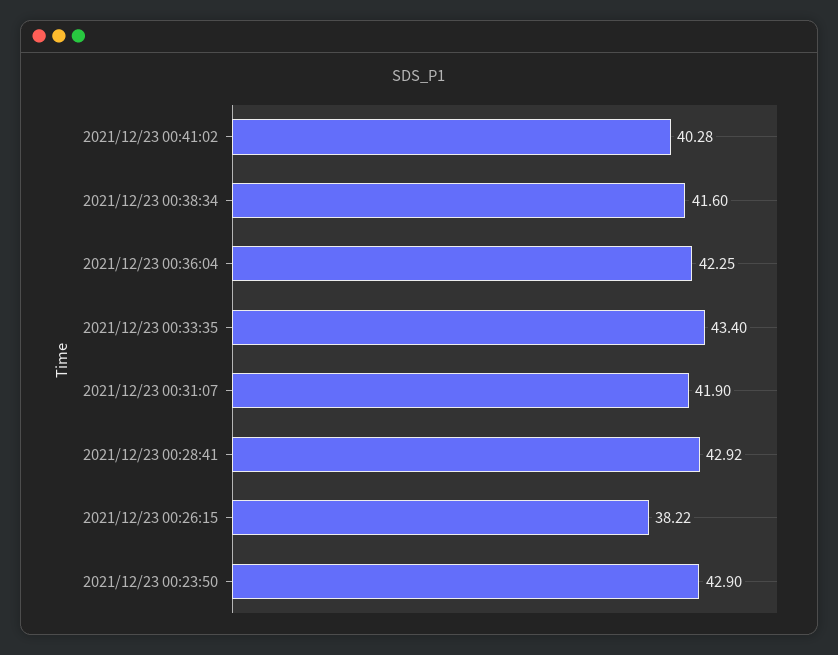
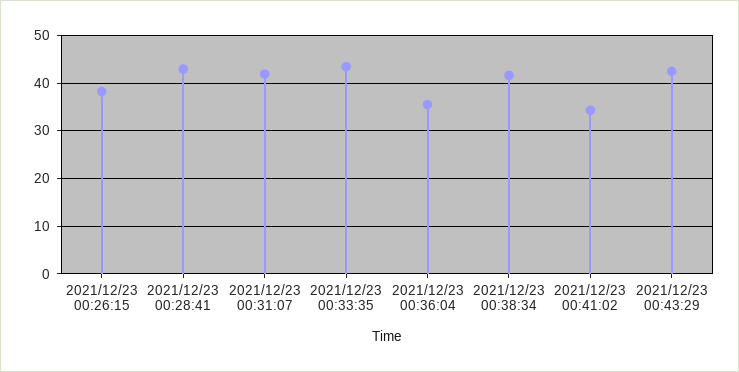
2021/12/23 00:41:02: 40.28 -> 34
2021/12/23 00:36:04: 42.25 -> 36
2021/12/23 00:23:50: 42.9 -> none
2021/12/23 00:43:29: none -> 42

